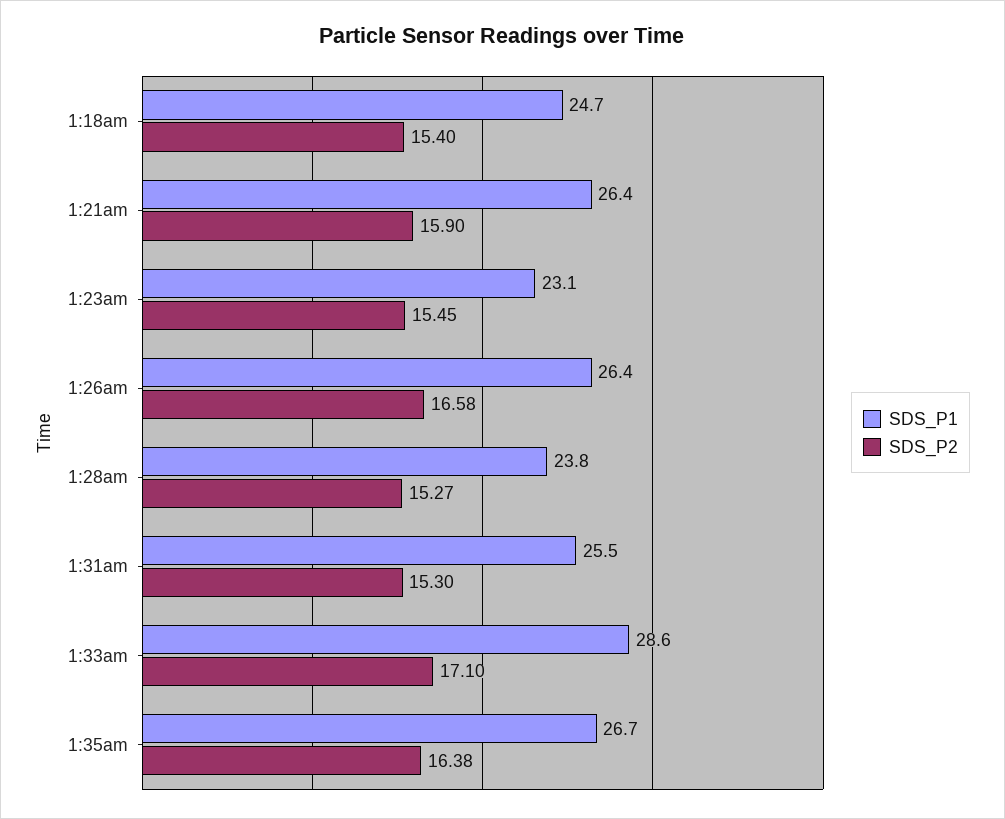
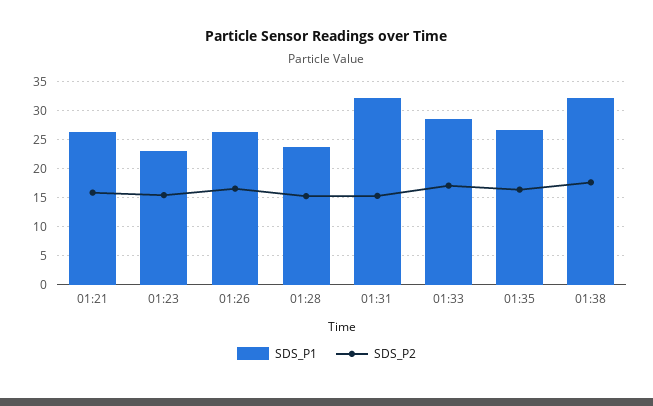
SDS_P1, 1:18am: 24.7 -> none
SDS_P2, 1:18am: 15.4 -> none
SDS_P1, 1:31am: 25.5 -> 32.5
SDS_P1, 01:38: none -> 32.5
SDS_P2, 01:38: none -> 17.5

